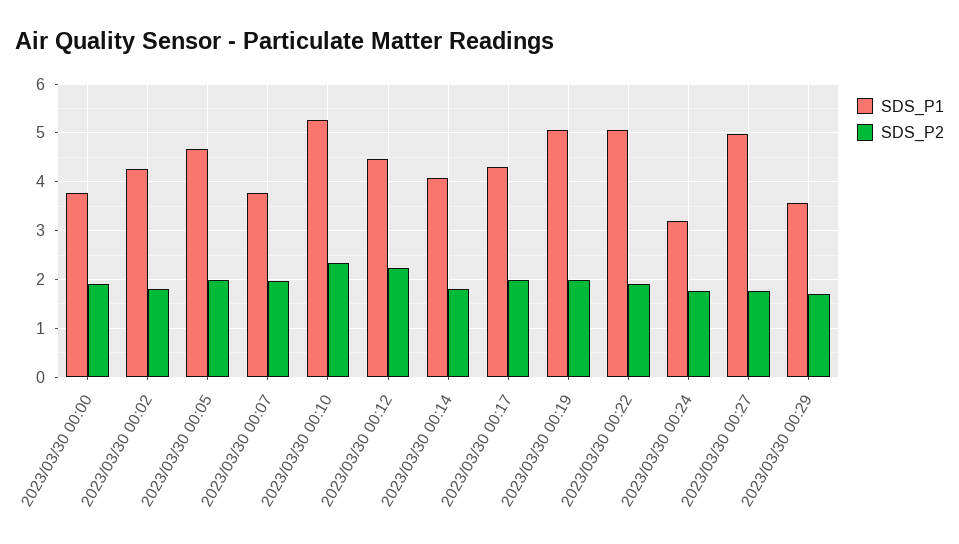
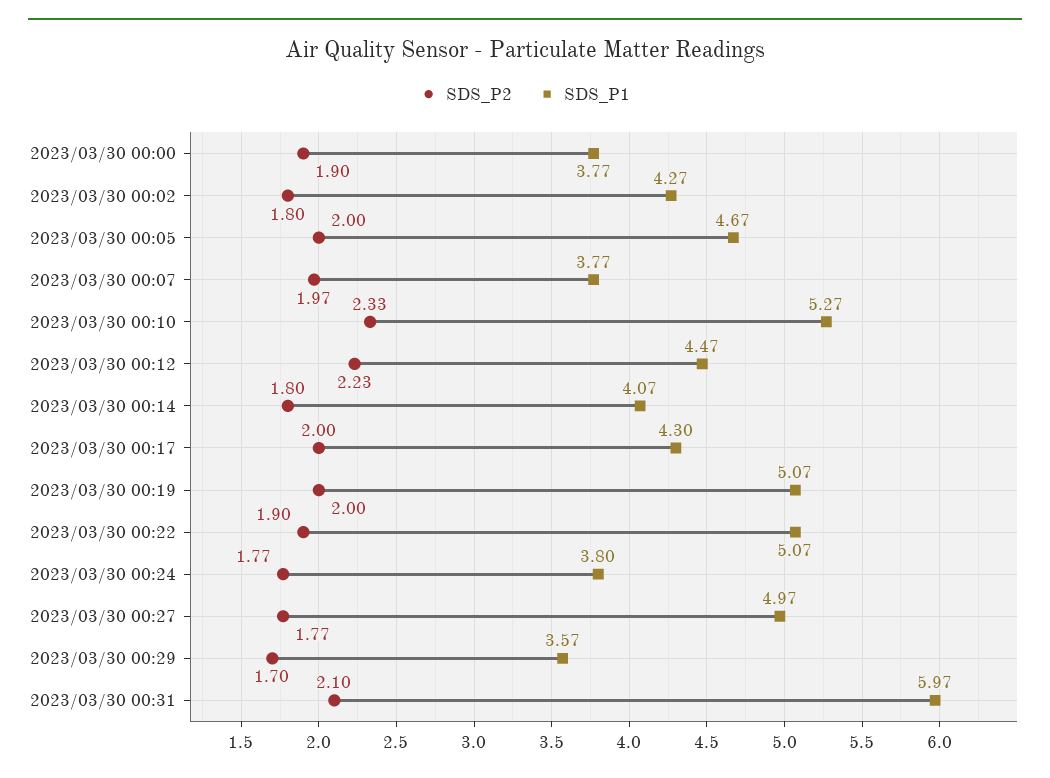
SDS_P1, 2023/03/30 00:24: 3.2 -> 3.8
SDS_P2, 2023/03/30 00:31: none -> 2.1
SDS_P1, 2023/03/30 00:31: none -> 5.97

